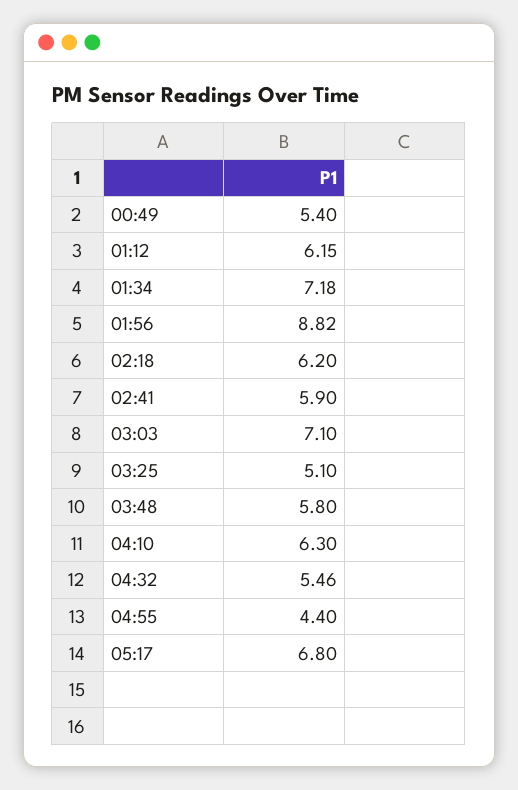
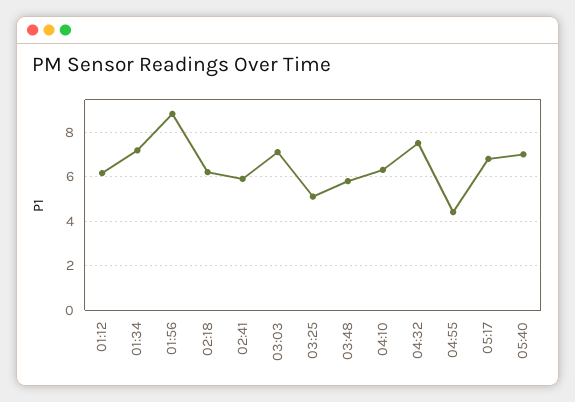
00:49: 5.4 -> none
04:32: 5.46 -> 7.5
05:40: none -> 7

